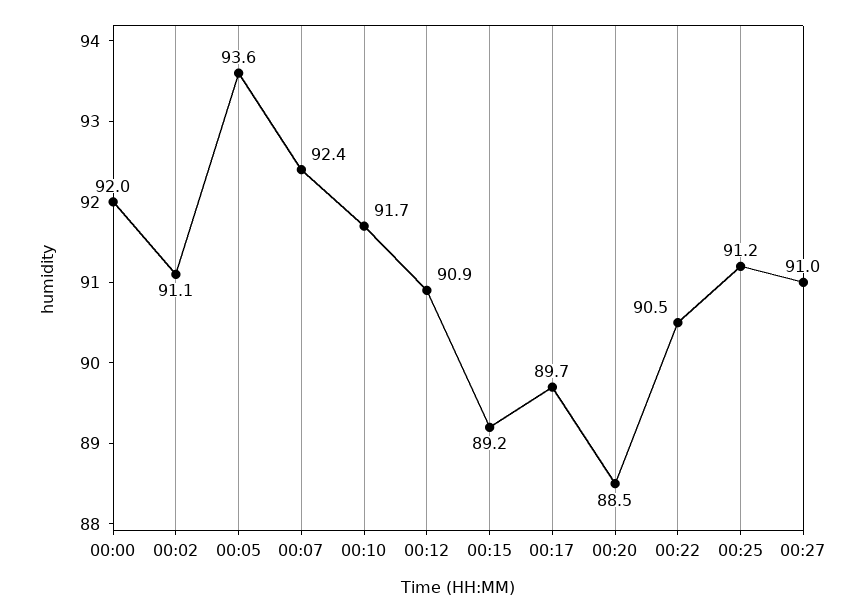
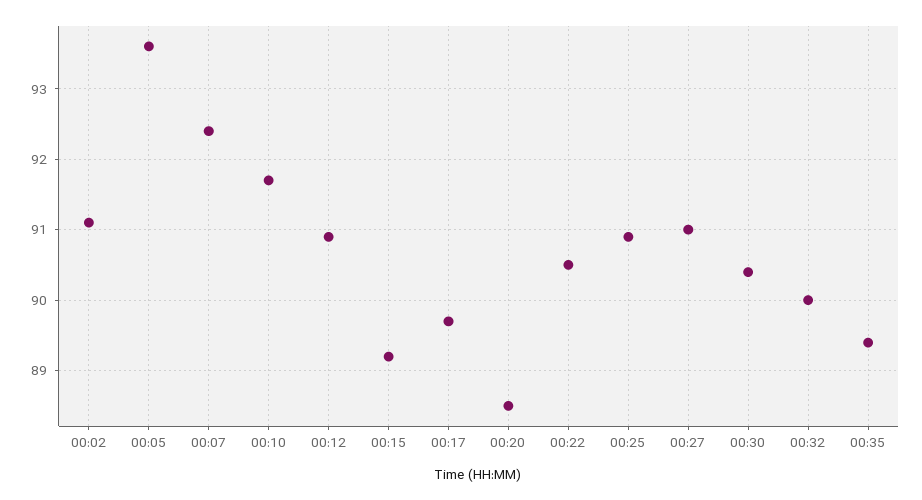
00:00: 92 -> none
00:25: 91.2 -> 90.9
00:30: none -> 90.4
00:32: none -> 90
00:35: none -> 89.4

